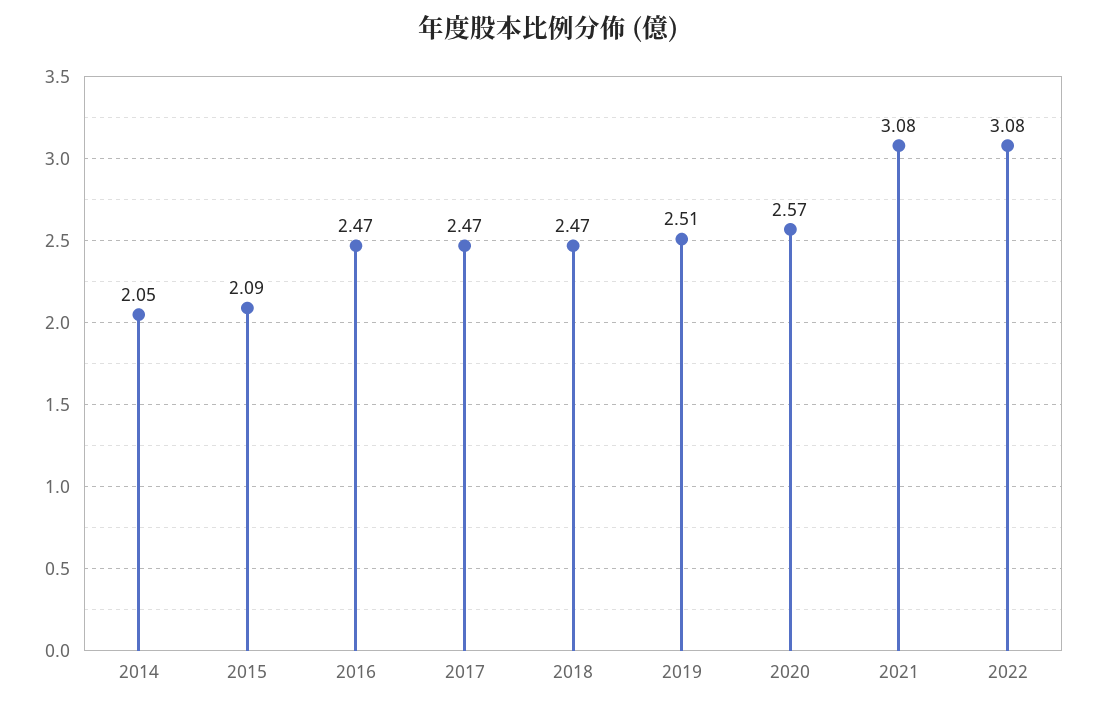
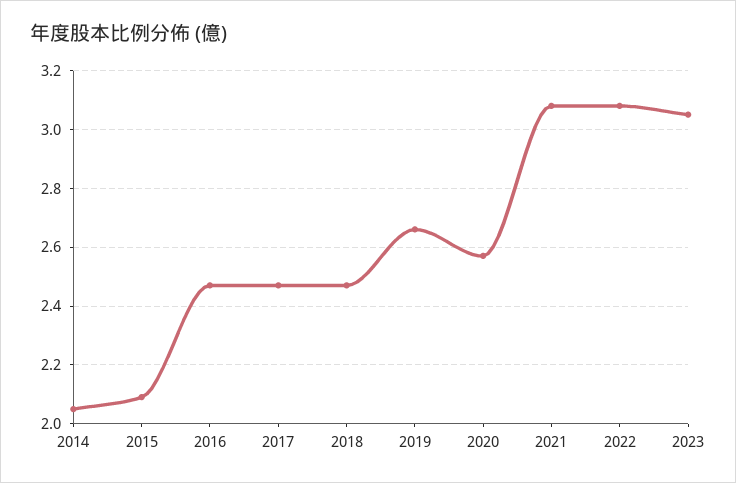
2019: 2.51 -> 2.65
2023: none -> 3.05

